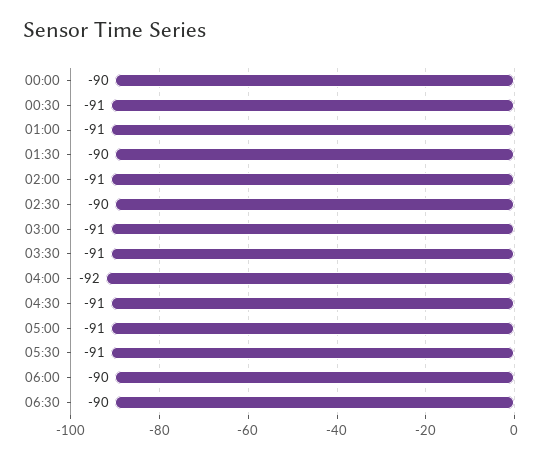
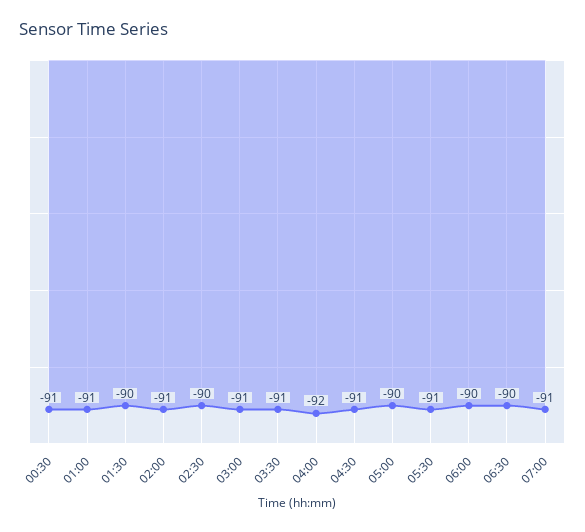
00:00: -90 -> none
05:00: -91 -> -90
07:00: none -> -91

